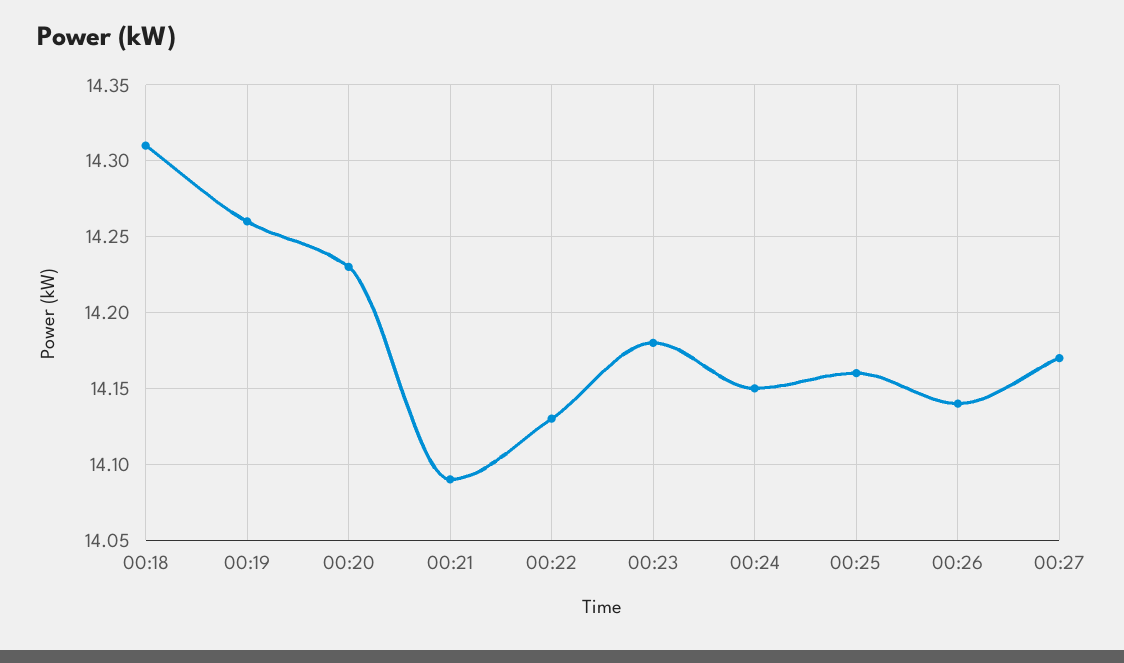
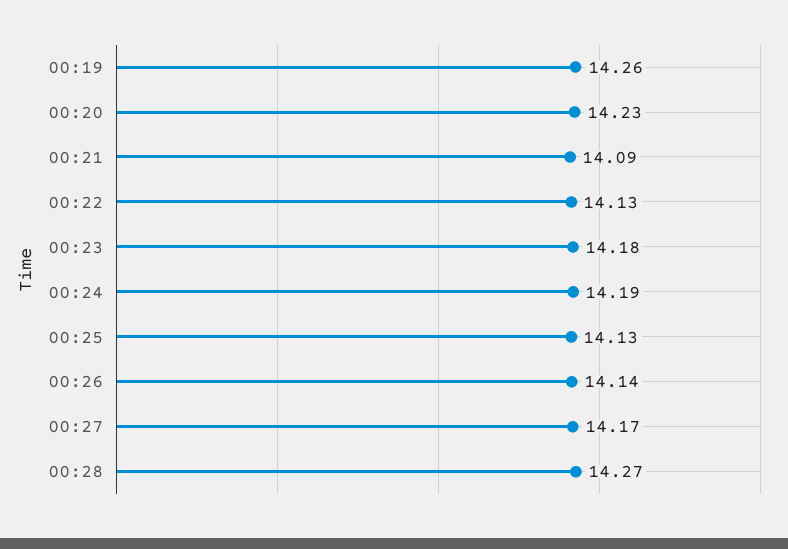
00:18: 14.31 -> none
00:24: 14.15 -> 14.19
00:25: 14.16 -> 14.13
00:28: none -> 14.27

